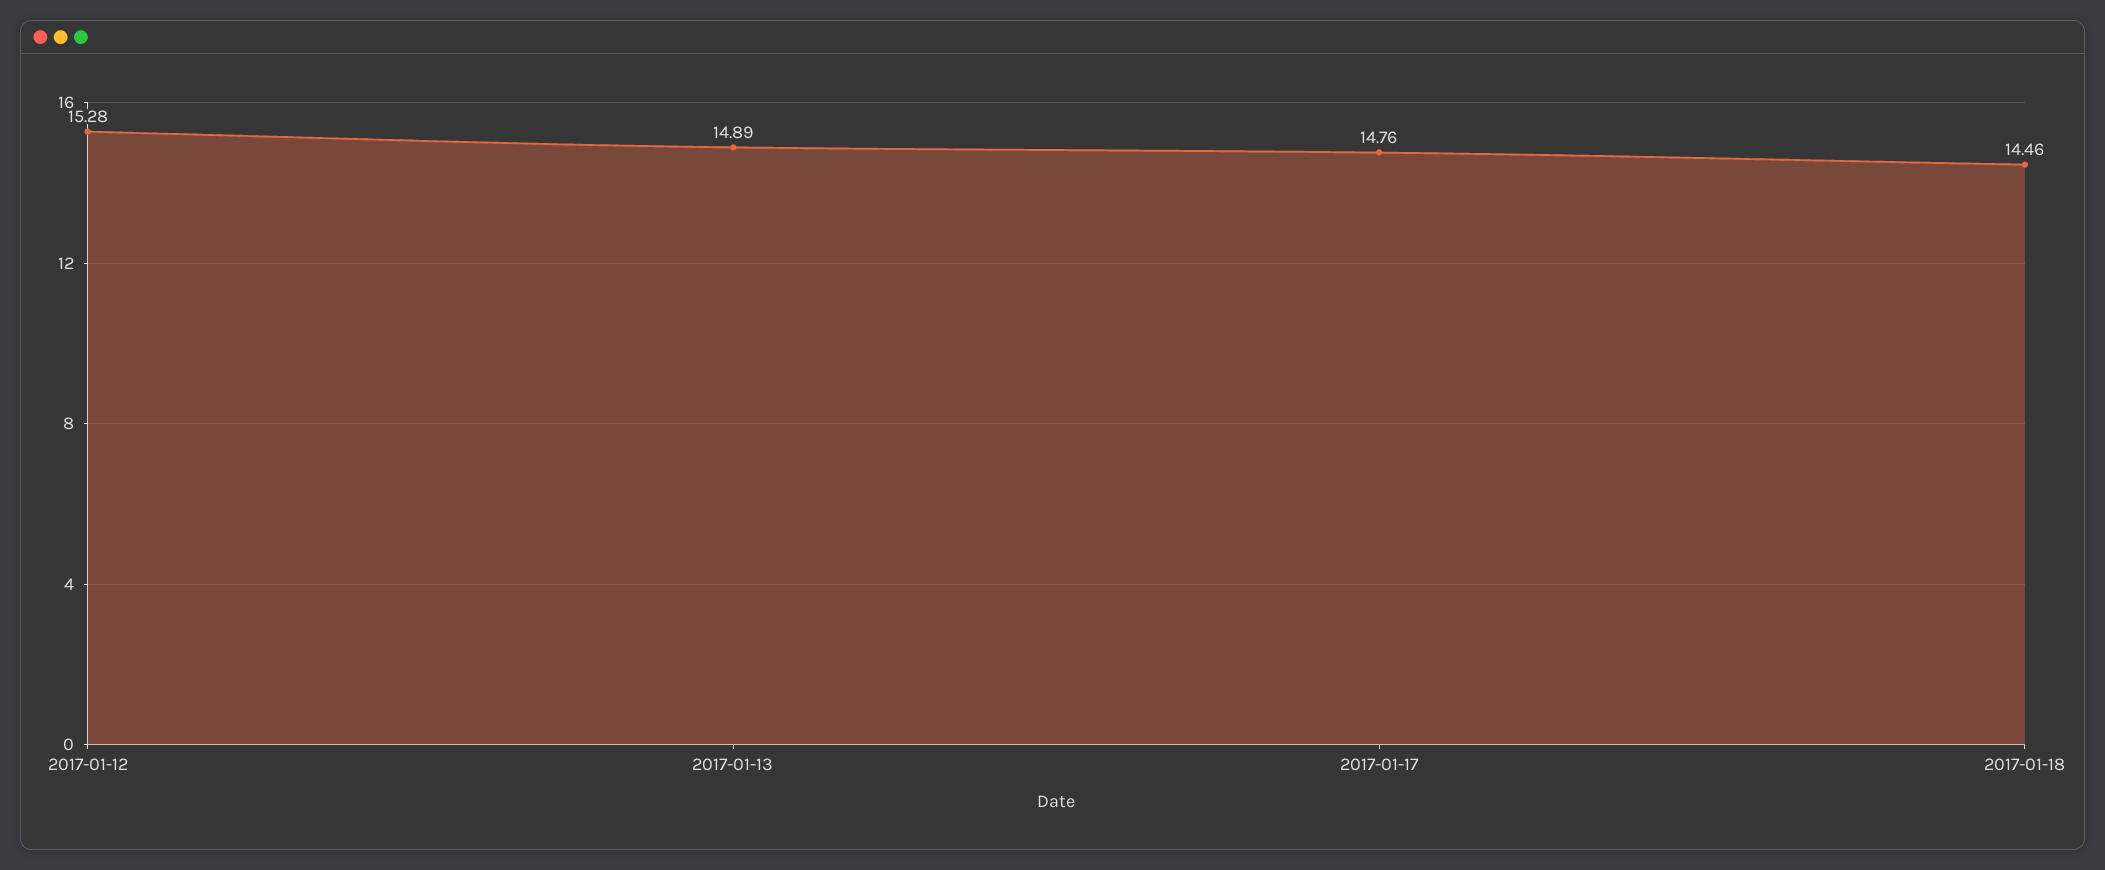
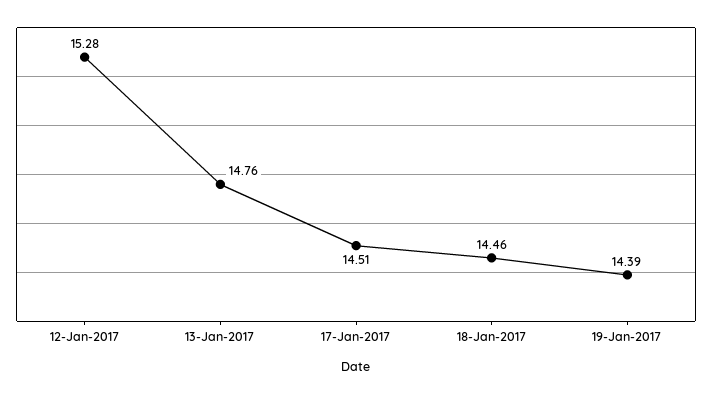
2017-01-13: 14.89 -> 14.76
2017-01-17: 14.76 -> 14.51
19-Jan-2017: none -> 14.39

